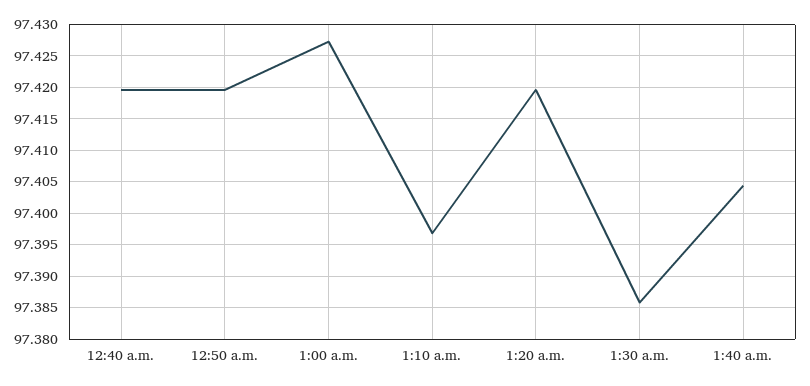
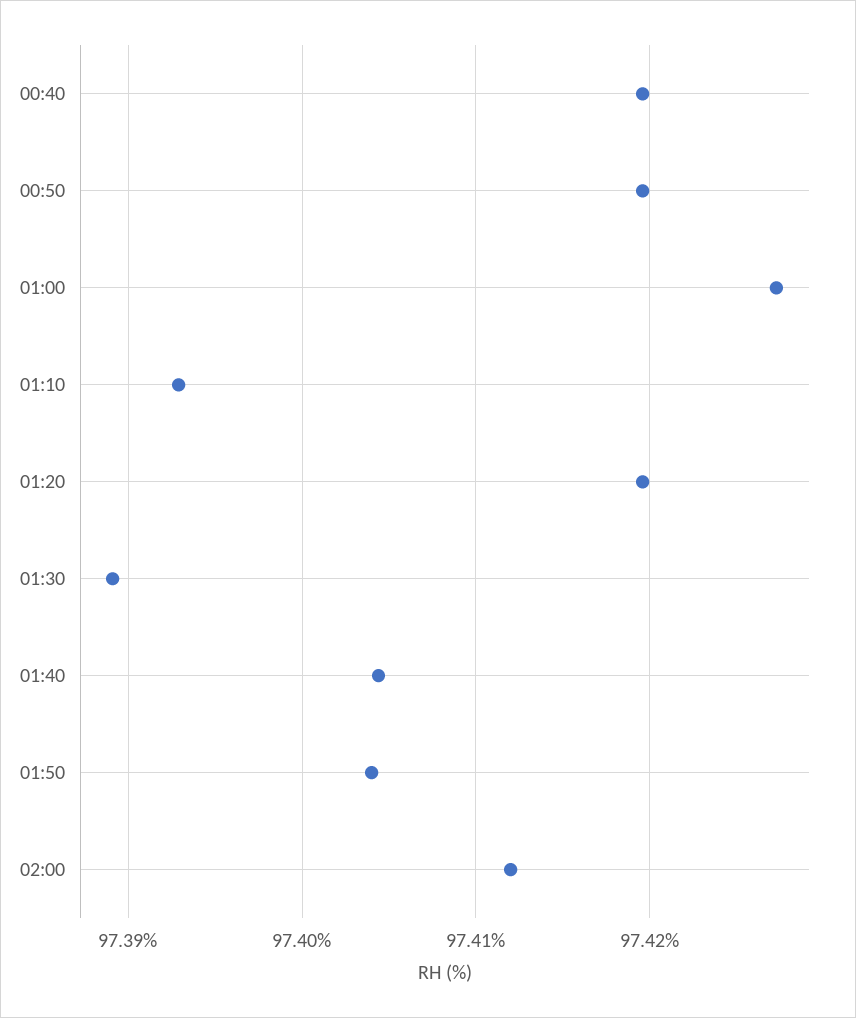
1:10 a.m.: 97.397 -> 97.393
1:30 a.m.: 97.386 -> 97.389
01:50: none -> 97.404
02:00: none -> 97.412

